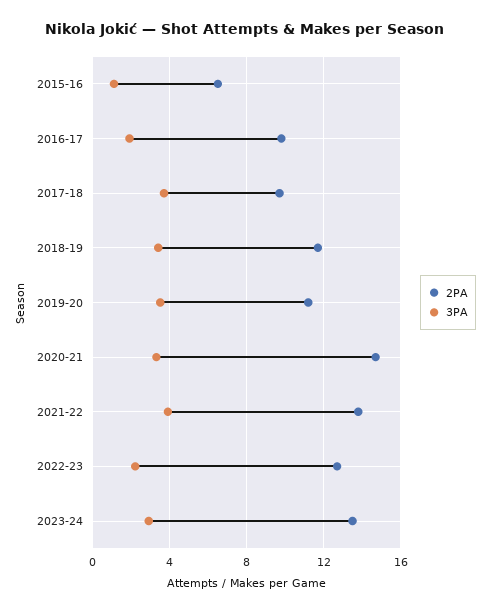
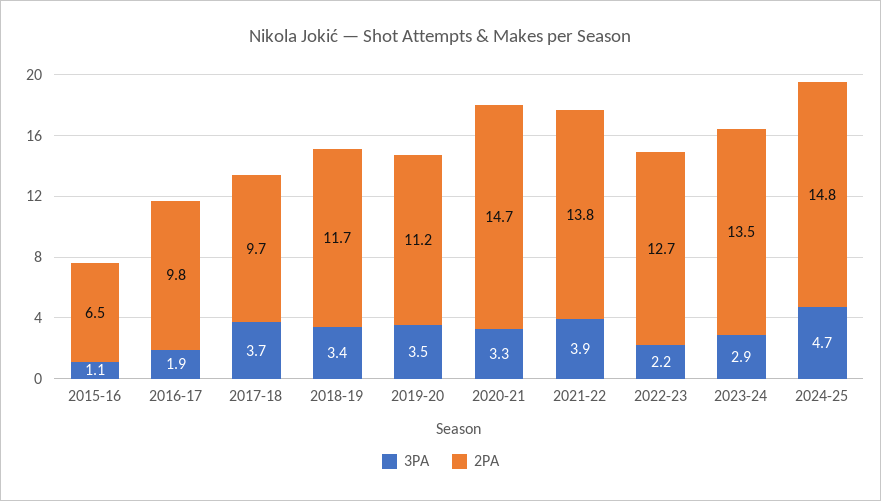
3PA, 2024-25: none -> 4.7
2PA, 2024-25: none -> 14.8

